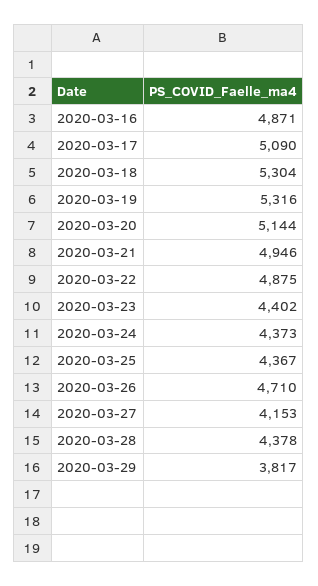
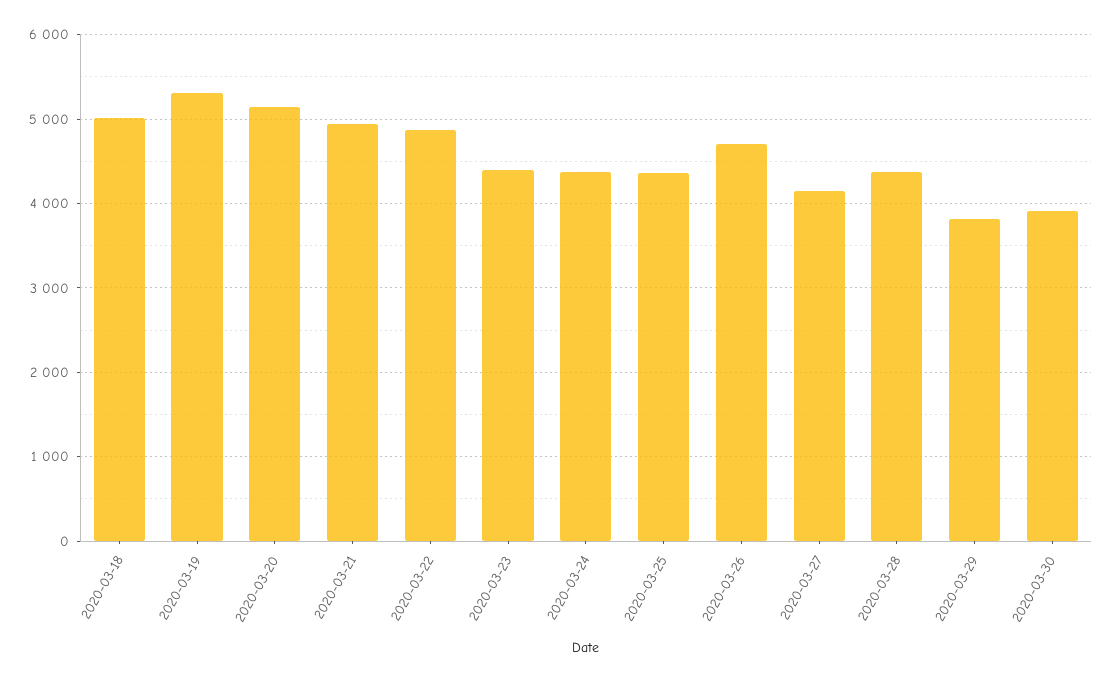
2020-03-16: 4871 -> none
2020-03-17: 5090 -> none
2020-03-18: 5304 -> 5000
2020-03-30: none -> 3900

